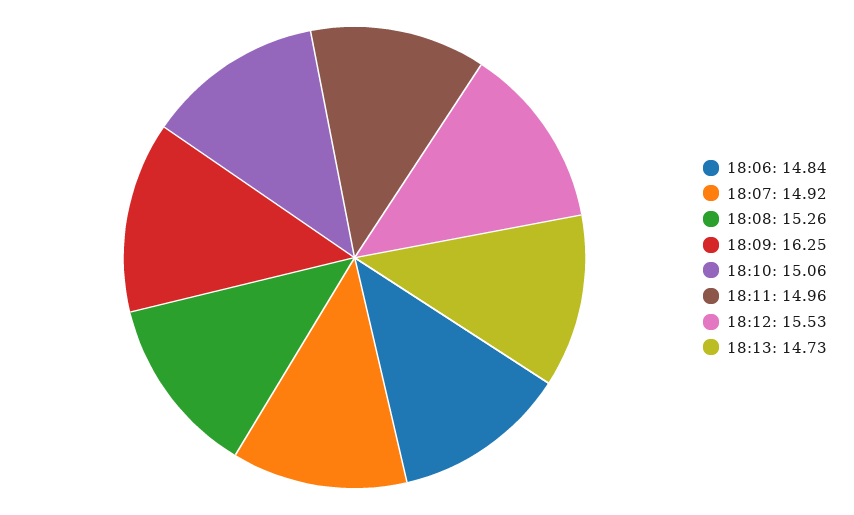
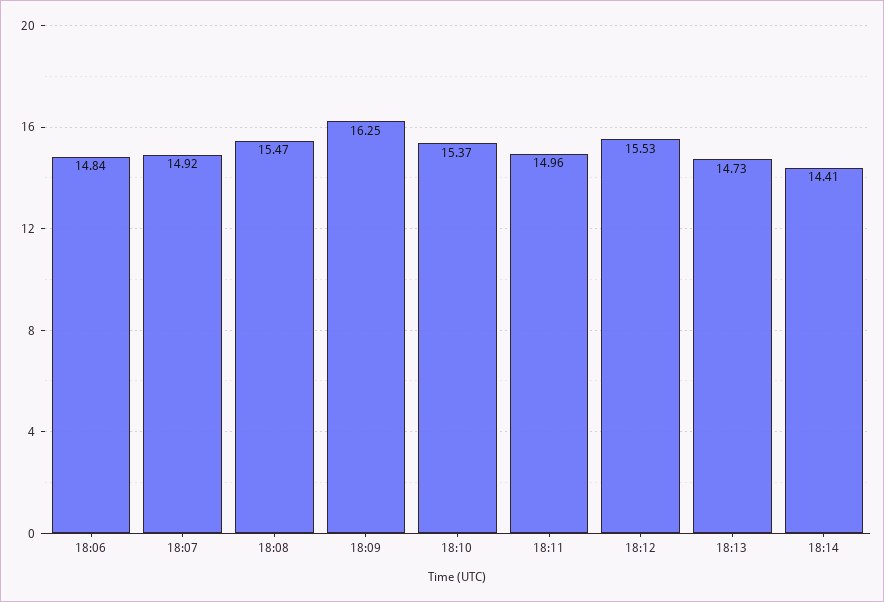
18:08: 15.26 -> 15.47
18:10: 15.06 -> 15.37
18:14: none -> 14.41

